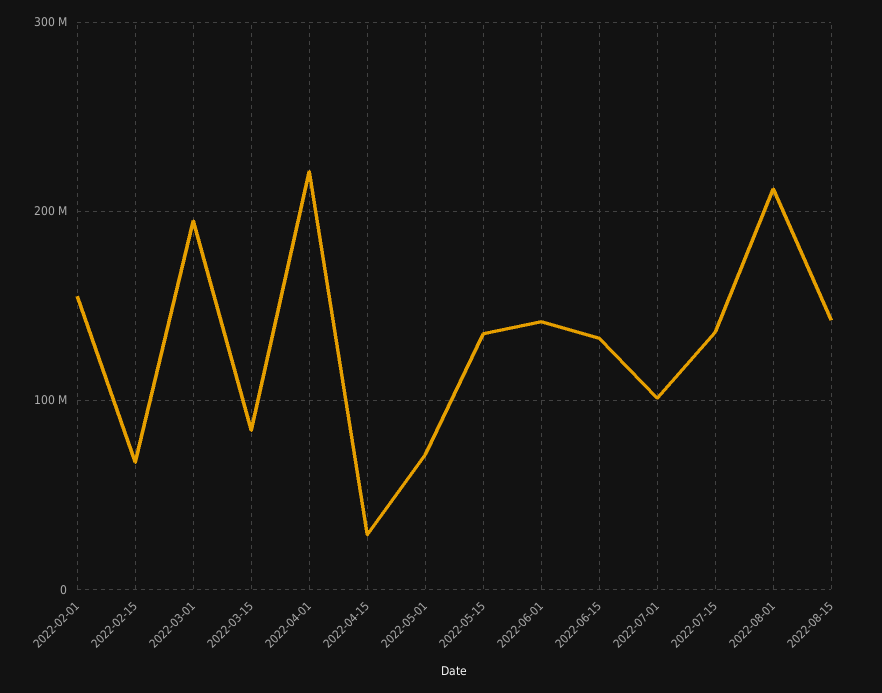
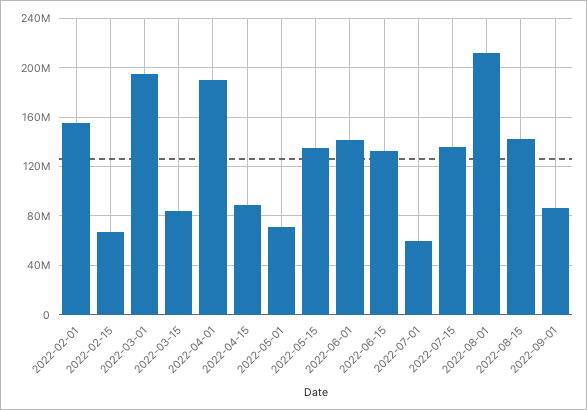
2022-04-01: 220000000 -> 190000000
2022-04-15: 30000000 -> 90000000
2022-07-01: 100000000 -> 60000000
2022-09-01: none -> 85000000

